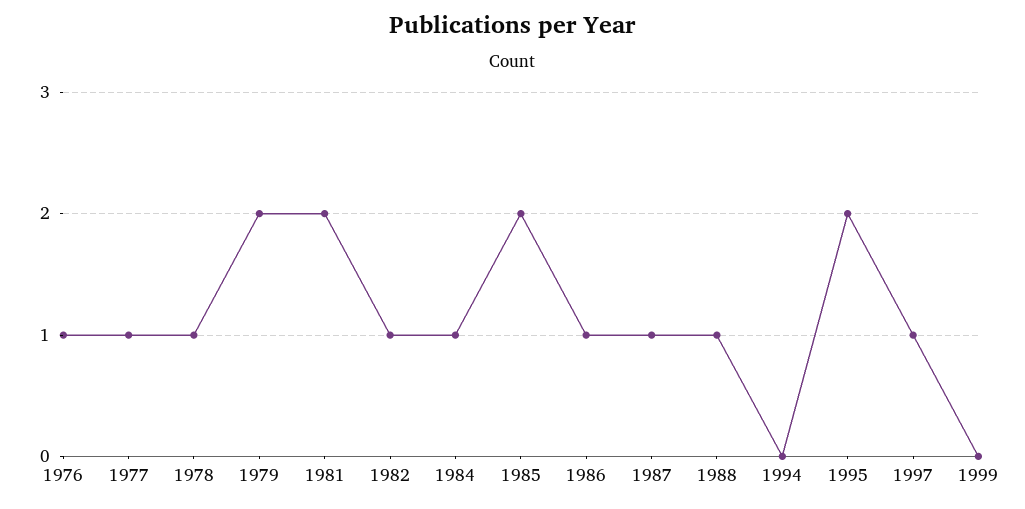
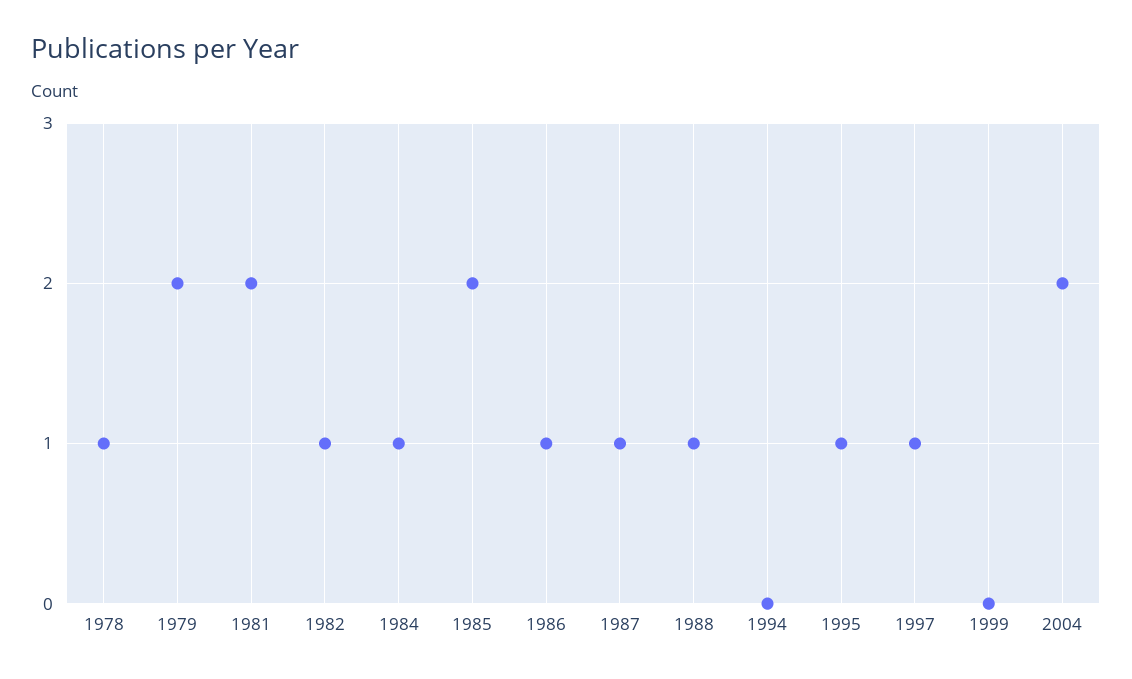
1976: 1 -> none
1977: 1 -> none
1995: 2 -> 1
2004: none -> 2

